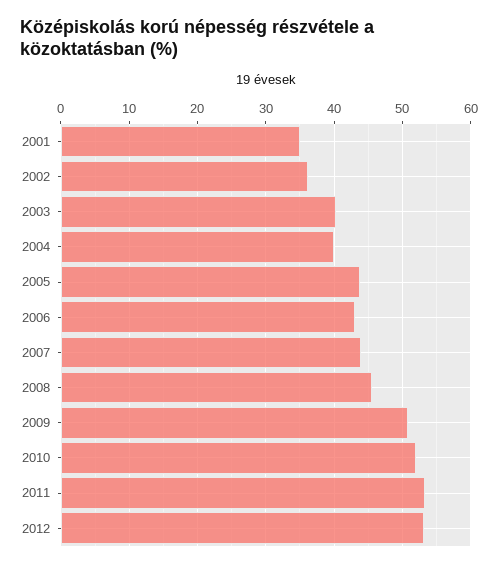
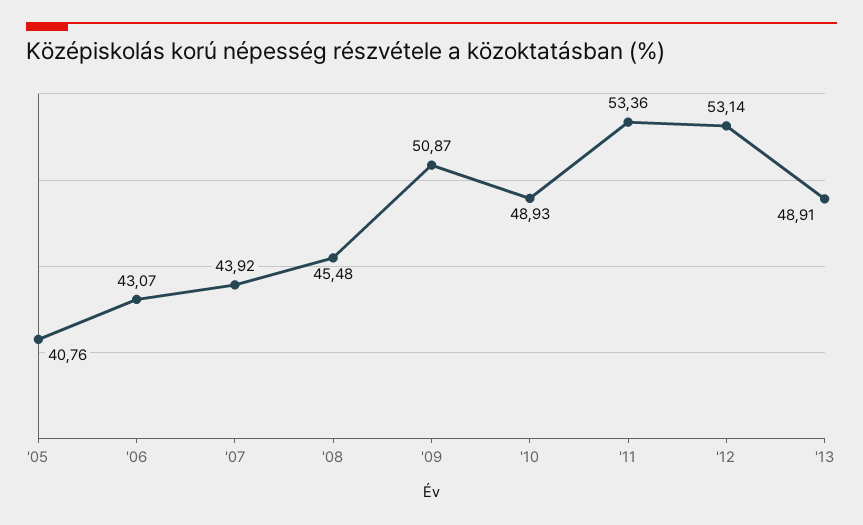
2001: 35 -> none
2002: 36 -> none
2003: 40 -> none
2004: 40 -> none
2005: 44 -> 40.76
2010: 52 -> 48.93
'13: none -> 48.91

